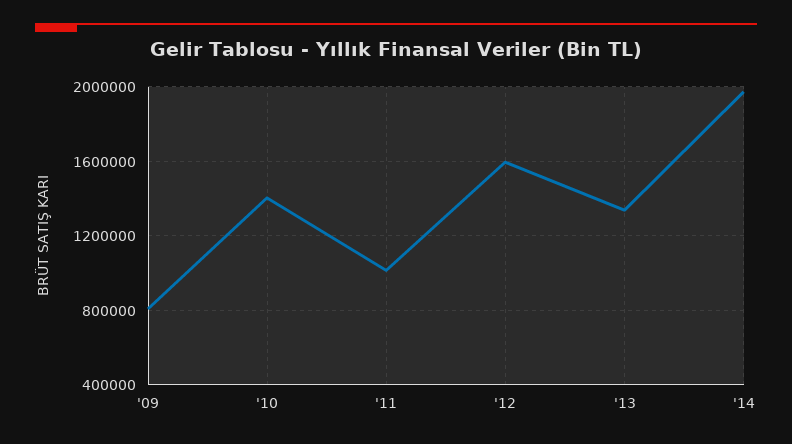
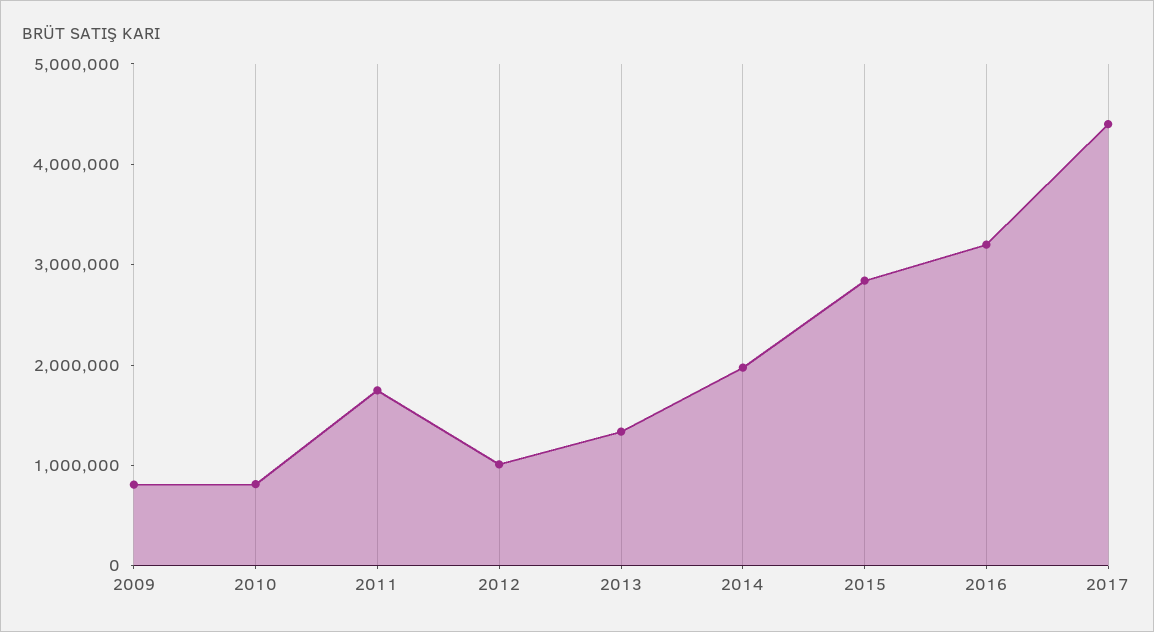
'10: 1400000 -> 800000
'11: 1000000 -> 1800000
'12: 1600000 -> 1000000
2015: none -> 2800000
2016: none -> 3200000
2017: none -> 4400000

